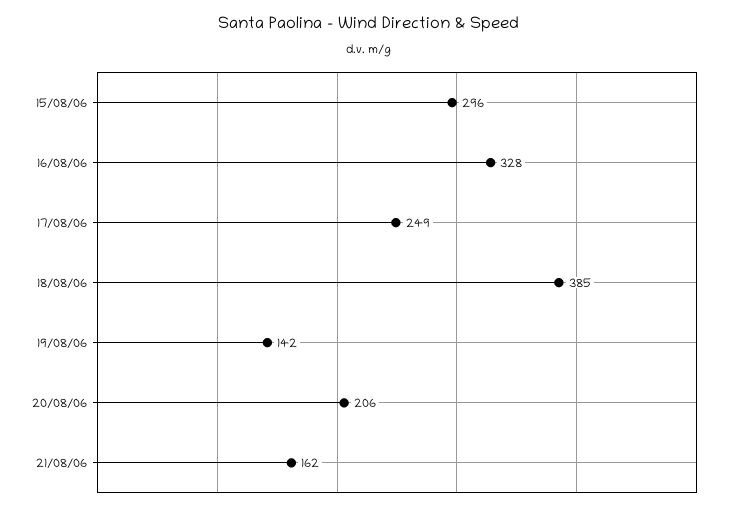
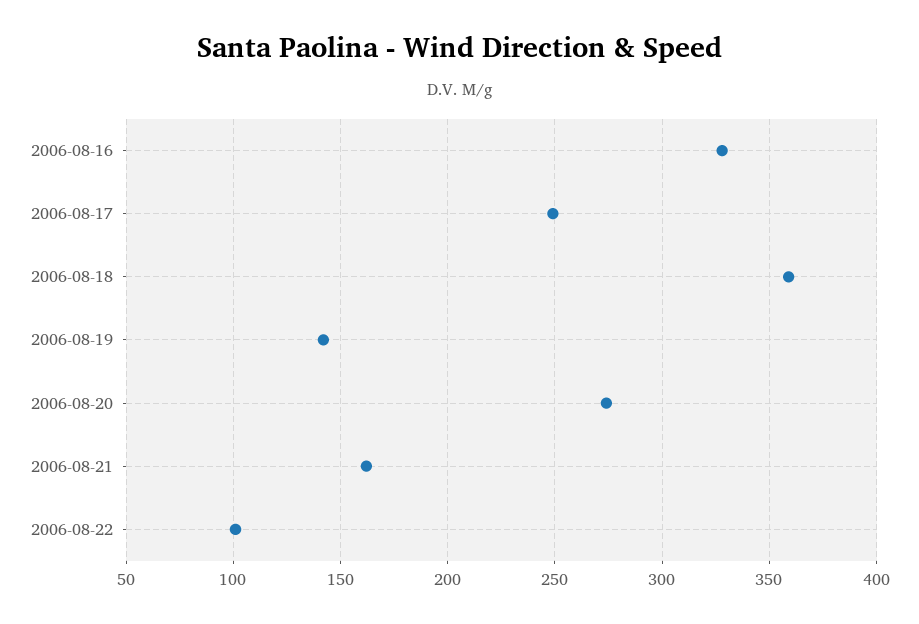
15/08/06: 296 -> none
18/08/06: 385 -> 360
20/08/06: 206 -> 275
2006-08-22: none -> 100

